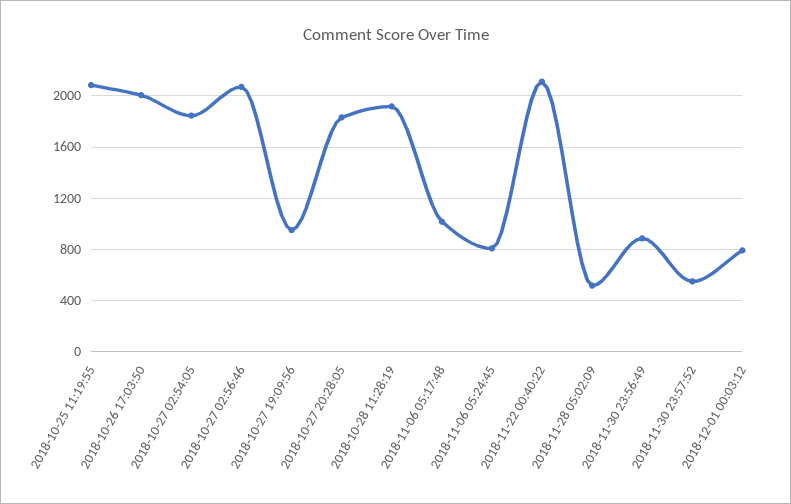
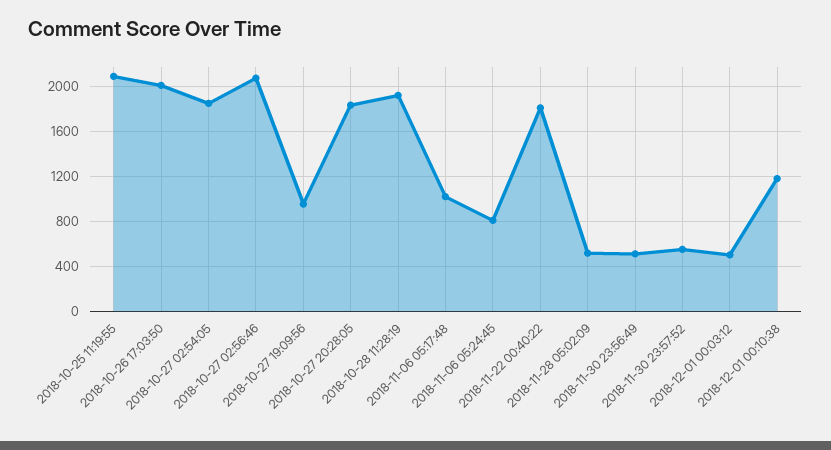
2018-11-22 00:40:22: 2100 -> 1800
2018-11-30 23:56:49: 900 -> 500
2018-12-01 00:03:12: 800 -> 500
2018-12-01 00:10:38: none -> 1200

